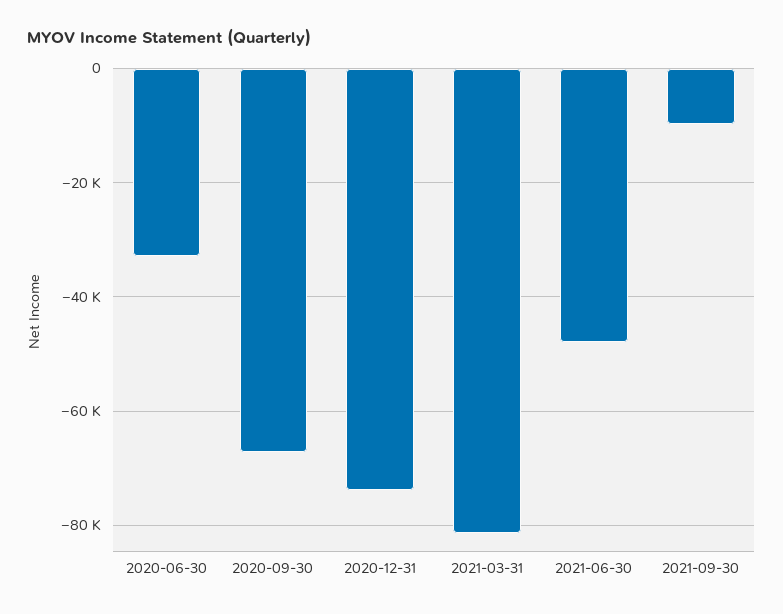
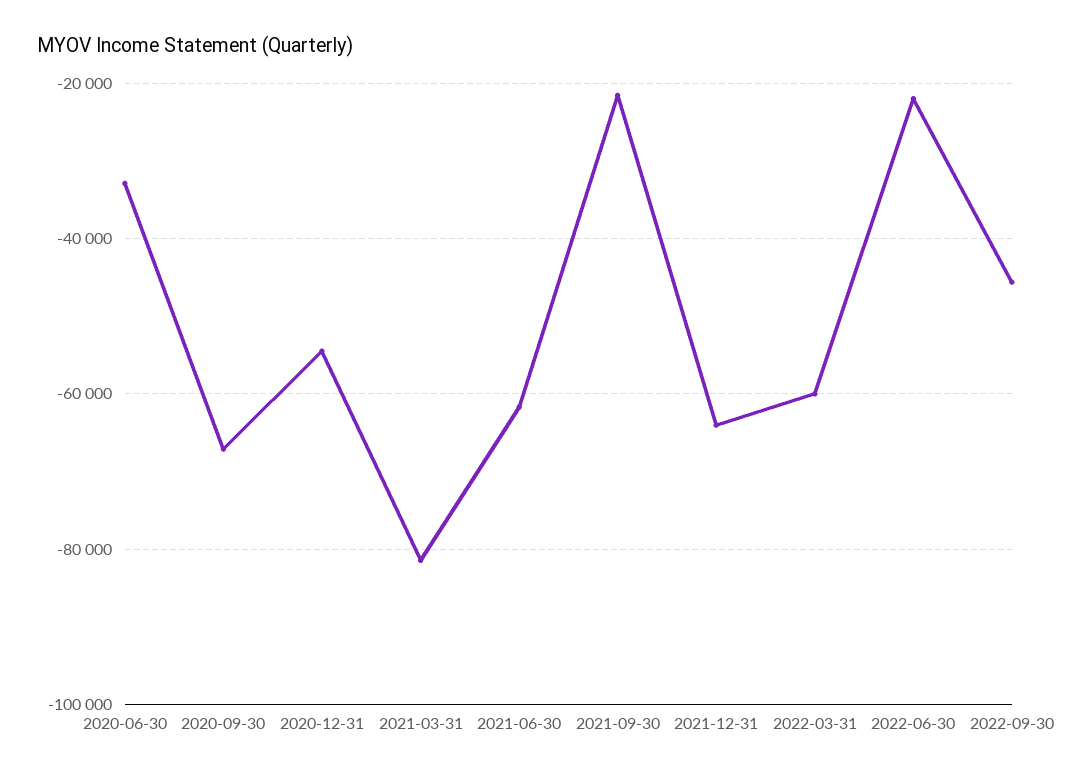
2020-12-31: -74000 -> -54000
2021-06-30: -48000 -> -62000
2021-09-30: -10000 -> -22000
2021-12-31: none -> -64000
2022-03-31: none -> -60000
2022-06-30: none -> -22000
2022-09-30: none -> -46000

